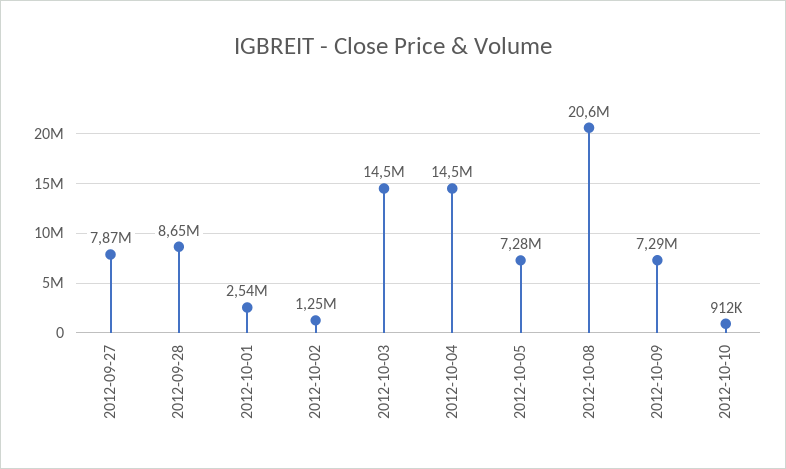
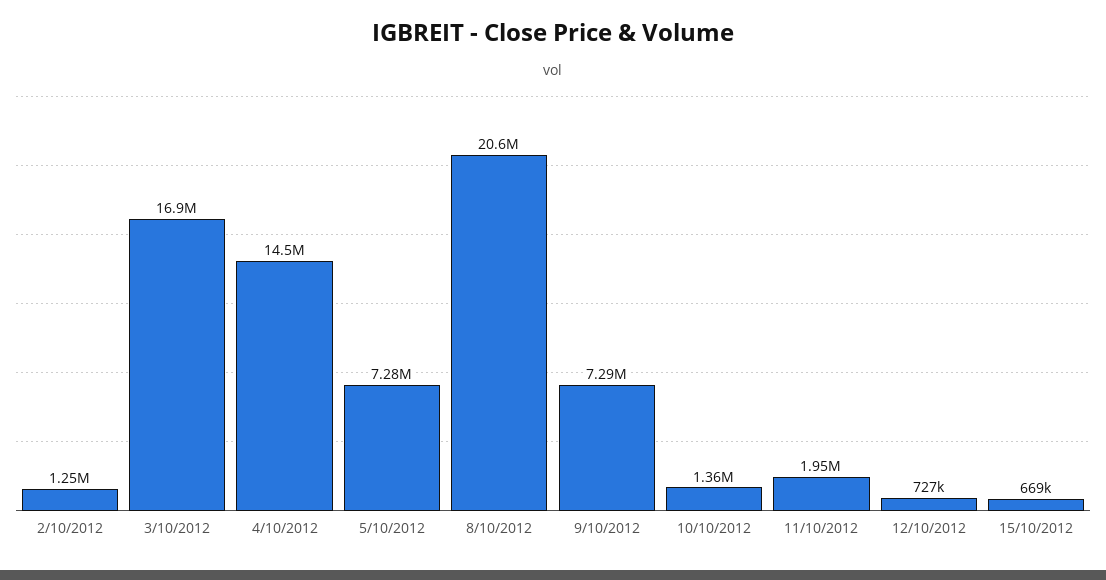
2012-09-27: 7870000 -> none
2012-09-28: 8650000 -> none
2012-10-01: 2540000 -> none
2012-10-03: 14500000 -> 16900000
2012-10-10: 912000 -> 1360000
11/10/2012: none -> 1950000
12/10/2012: none -> 727000
15/10/2012: none -> 669000

